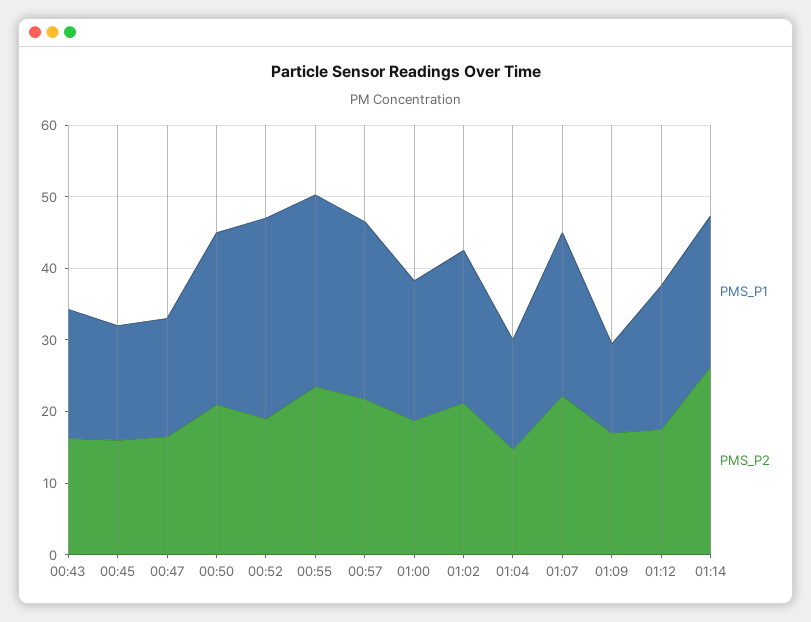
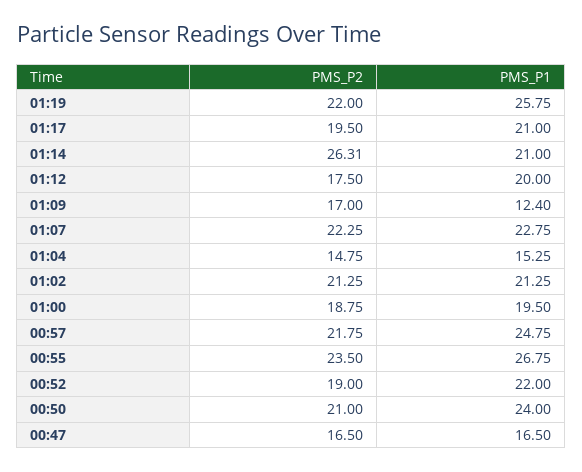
PMS_P1, 00:43: 18 -> none
PMS_P2, 00:43: 16 -> none
PMS_P1, 00:45: 16 -> none
PMS_P2, 00:45: 16 -> none
PMS_P1, 00:52: 28 -> 22
PMS_P2, 01:19: none -> 22
PMS_P1, 01:19: none -> 25.75
PMS_P2, 01:17: none -> 19.5
PMS_P1, 01:17: none -> 21

